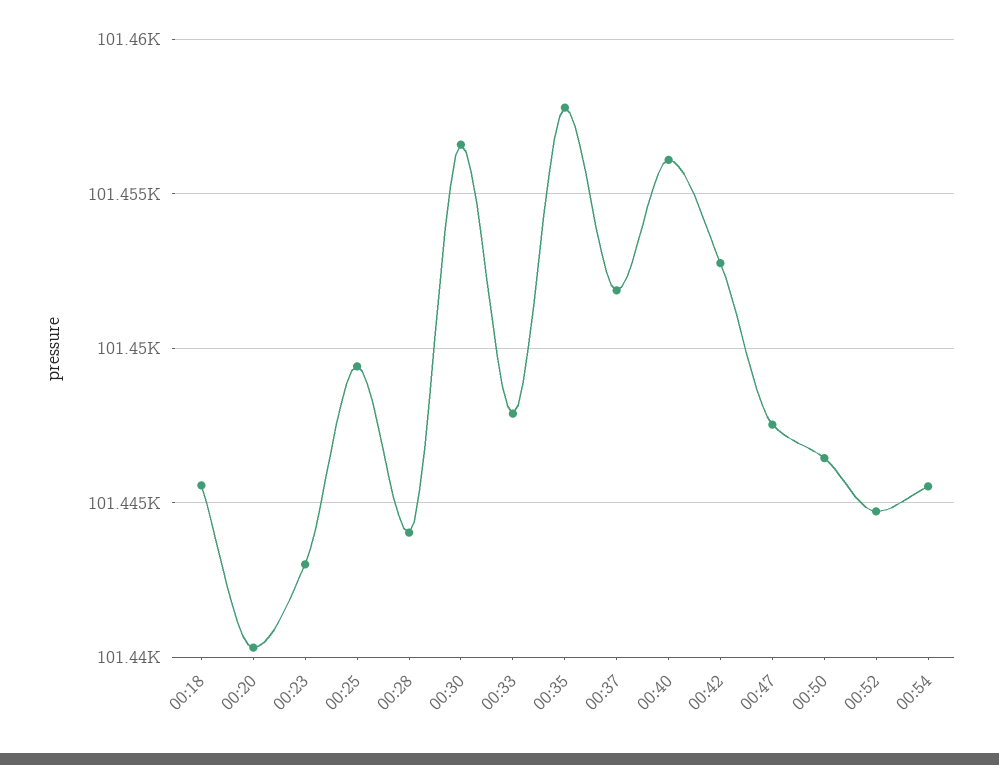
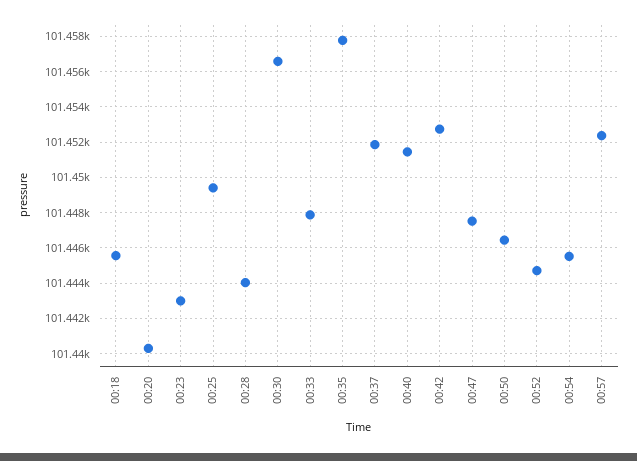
00:40: 101456 -> 101451.5
00:57: none -> 101452.5

